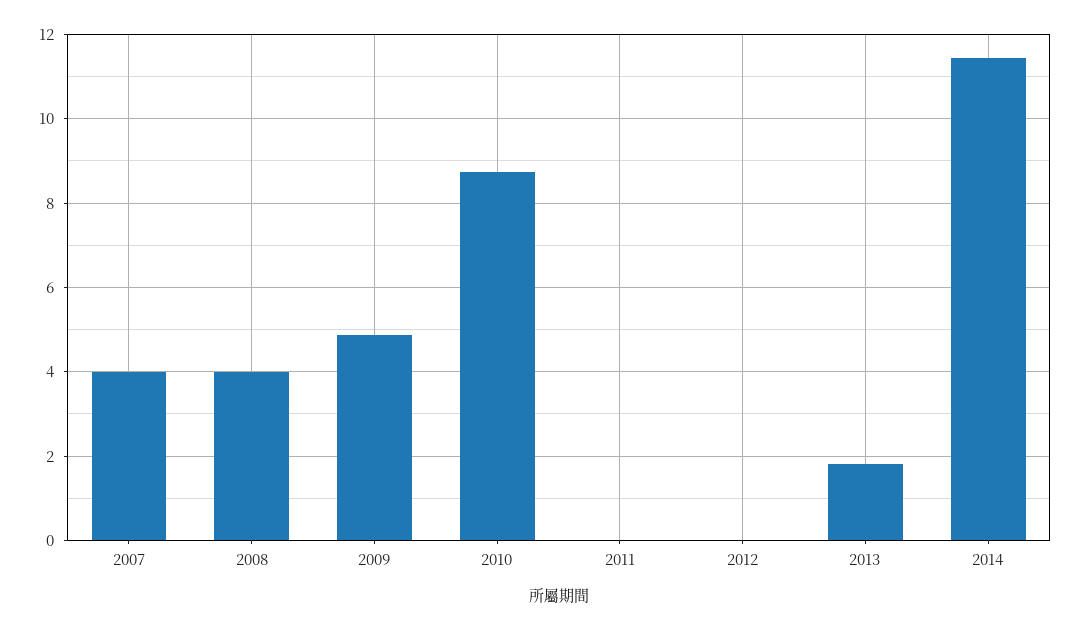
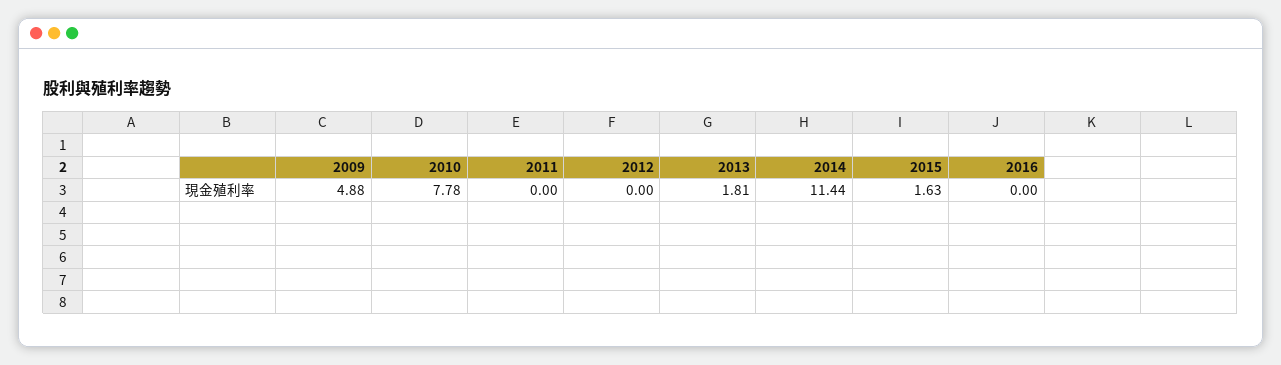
2007: 4 -> none
2008: 4 -> none
2010: 8.8 -> 7.78
2015: none -> 1.63
2016: none -> 0

